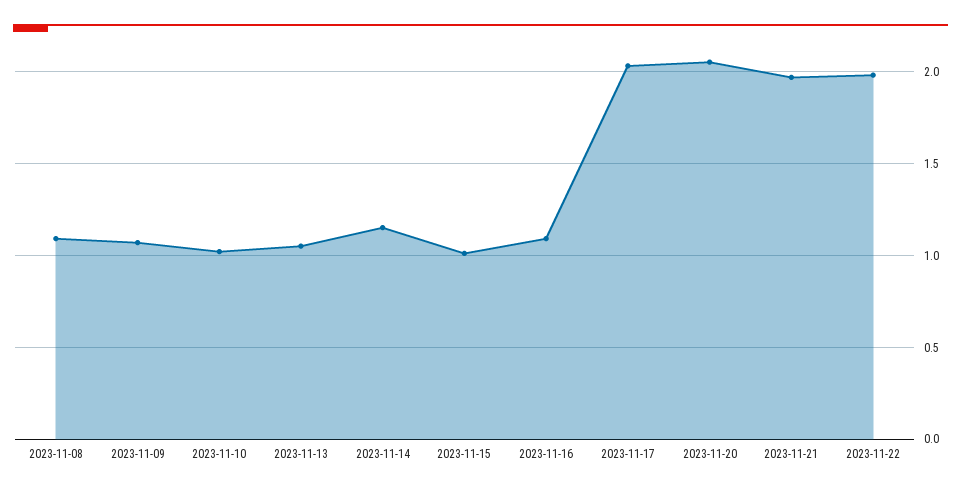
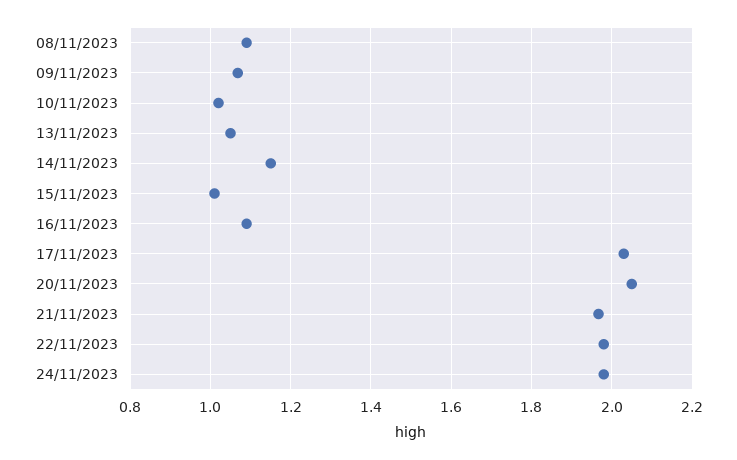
24/11/2023: none -> 1.98

